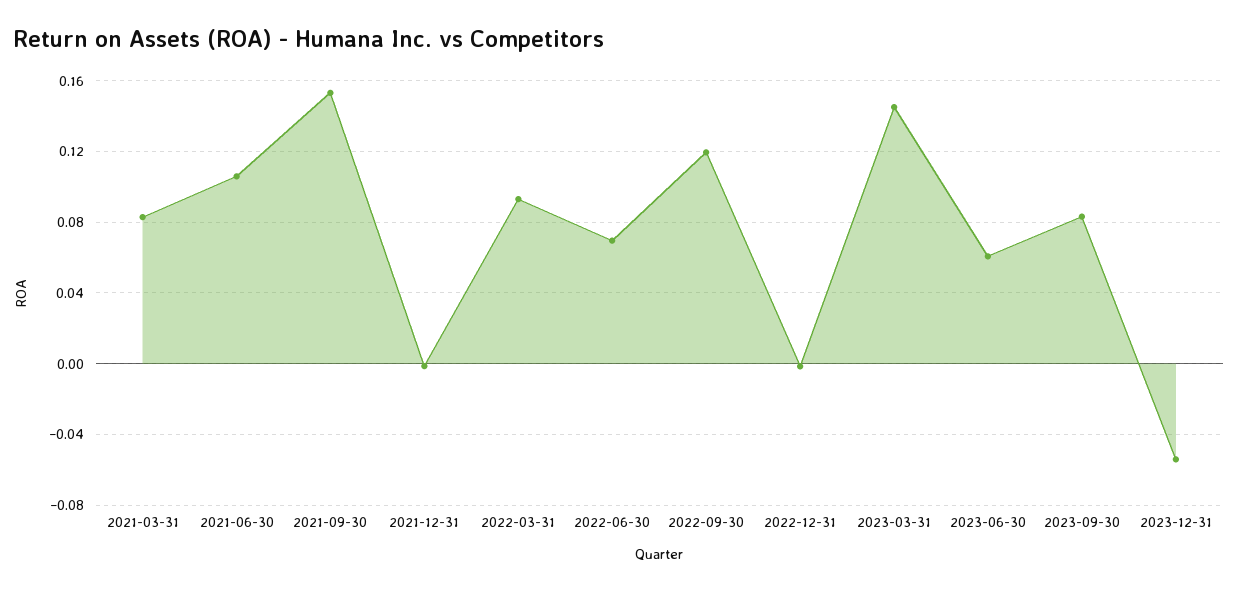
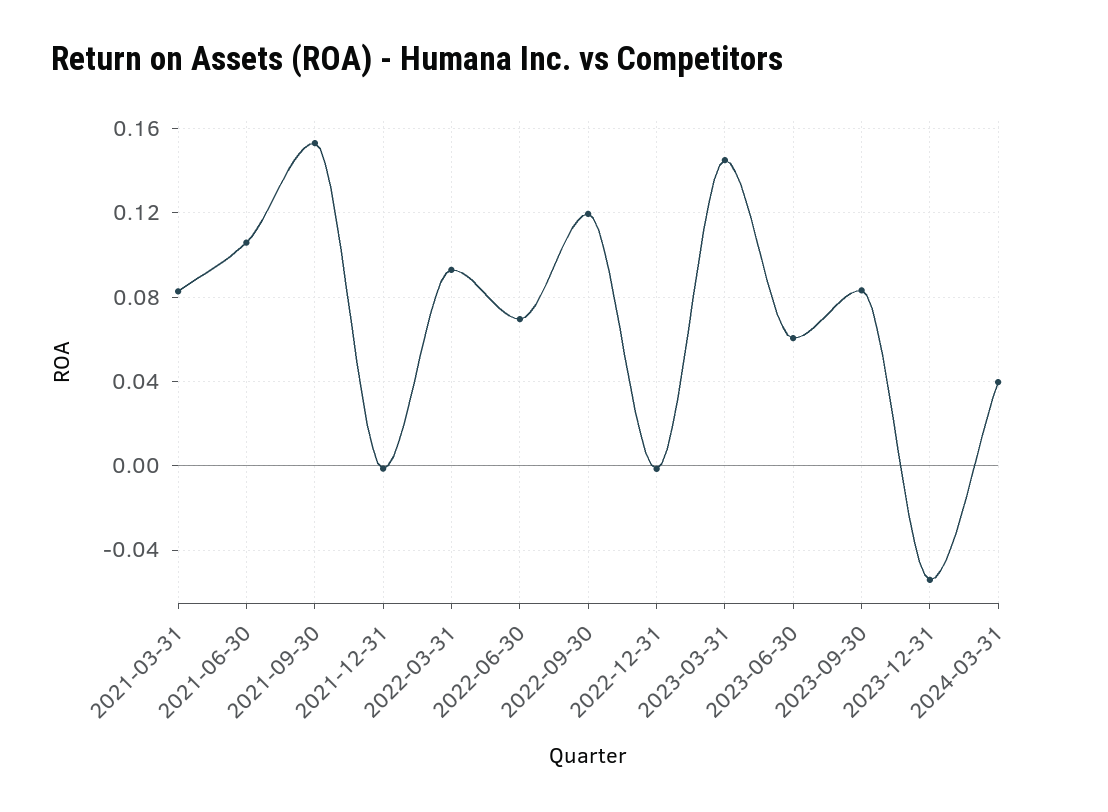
2024-03-31: none -> 0.04

